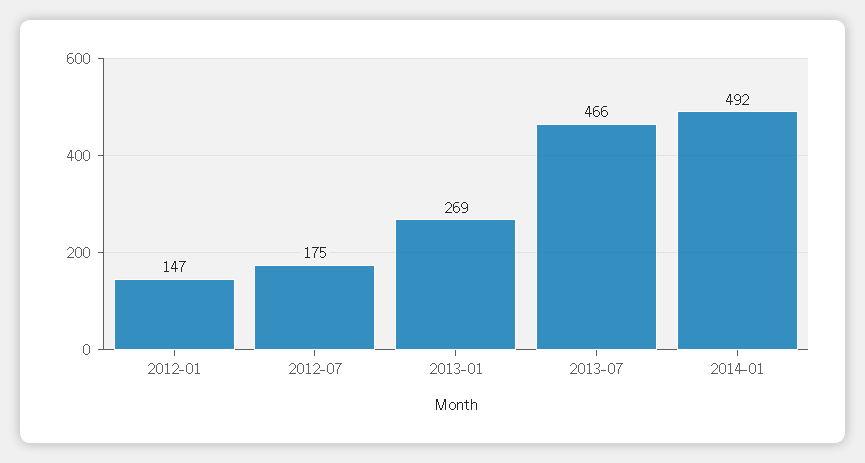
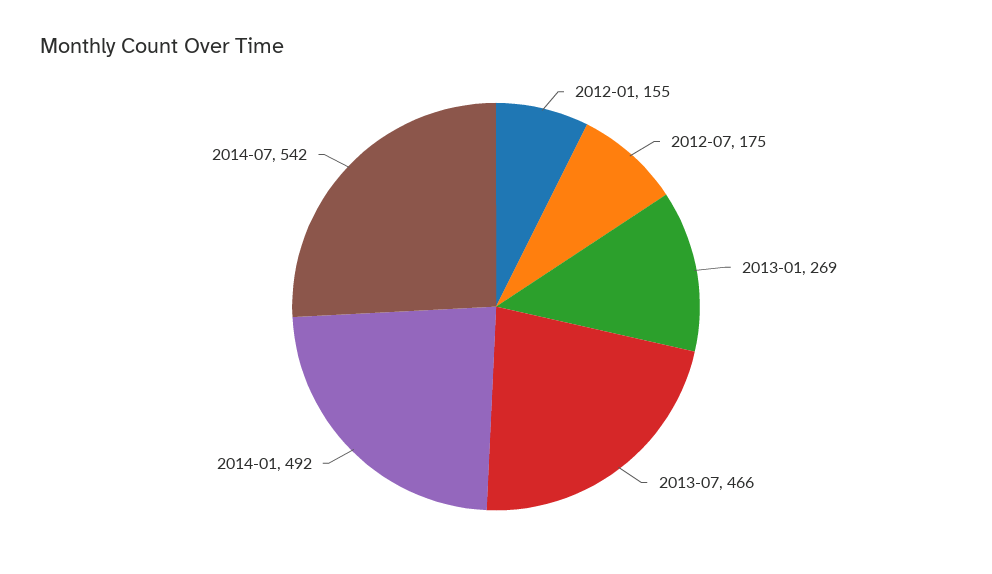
2012-01: 147 -> 155
2014-07: none -> 542

